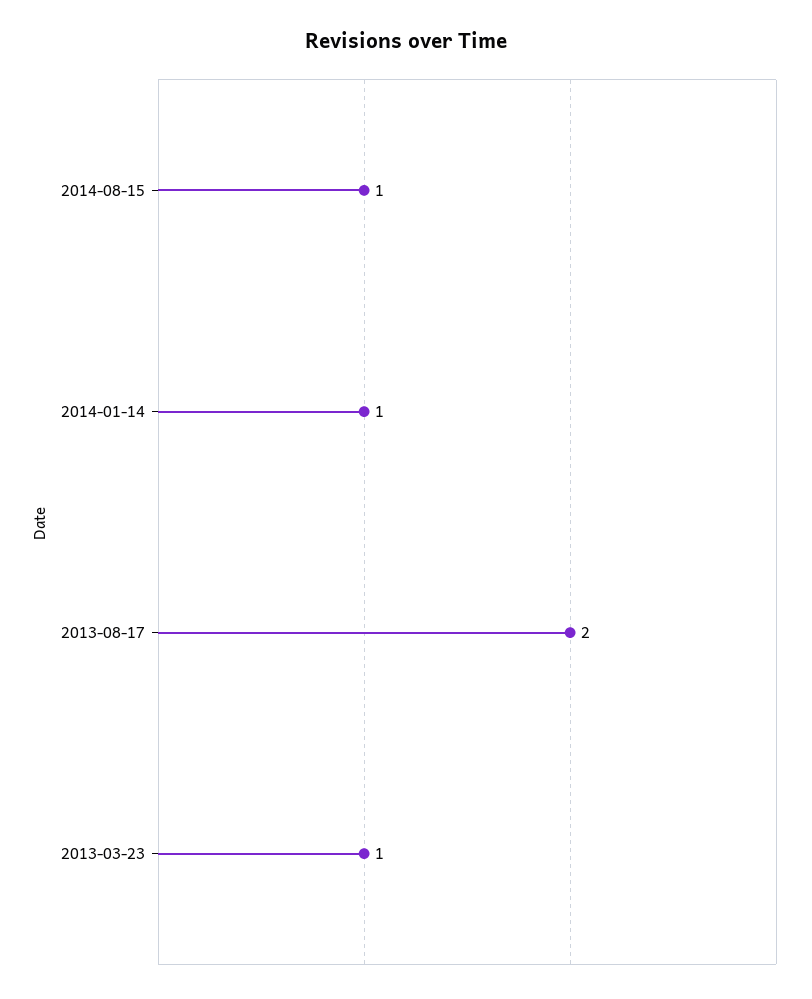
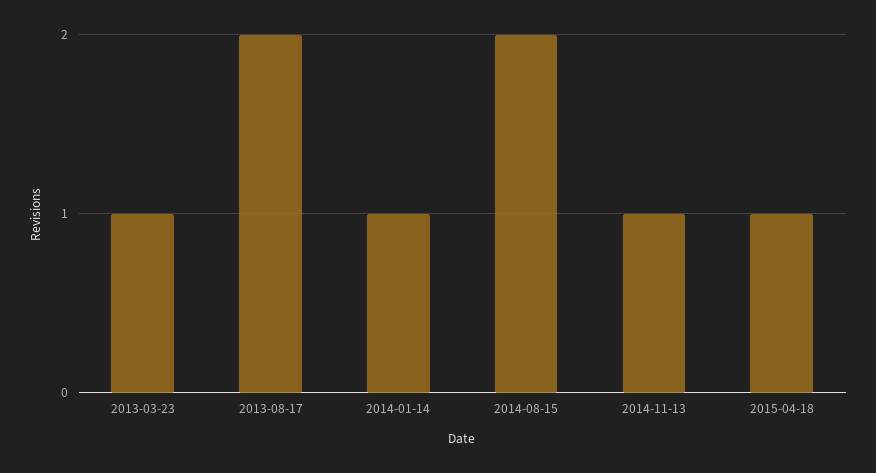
2014-08-15: 1 -> 2
2014-11-13: none -> 1
2015-04-18: none -> 1

